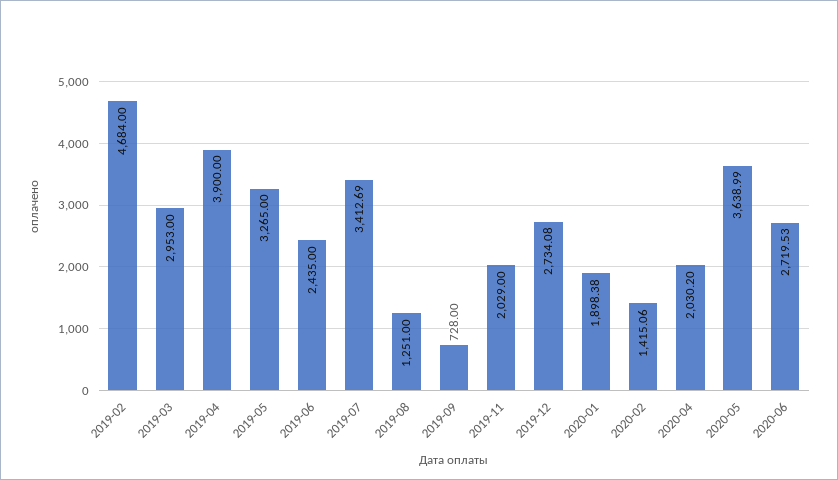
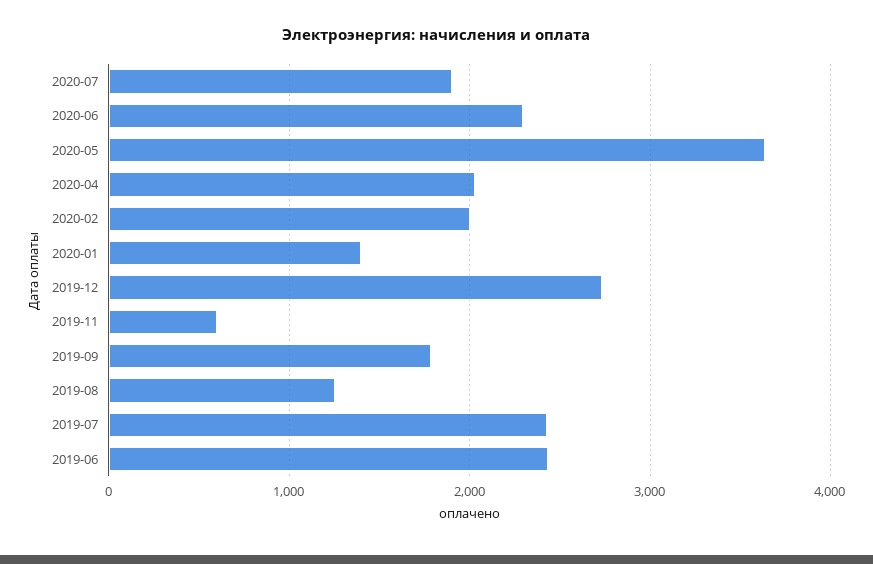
2019-02: 4684 -> none
2019-03: 2953 -> none
2019-04: 3900 -> none
2019-05: 3265 -> none
2019-07: 3412.69 -> 2400
2019-09: 728 -> 1800
2019-11: 2029 -> 600
2020-01: 1898.38 -> 1400
2020-02: 1415.06 -> 2000
2020-06: 2719.53 -> 2300
2020-07: none -> 1900

